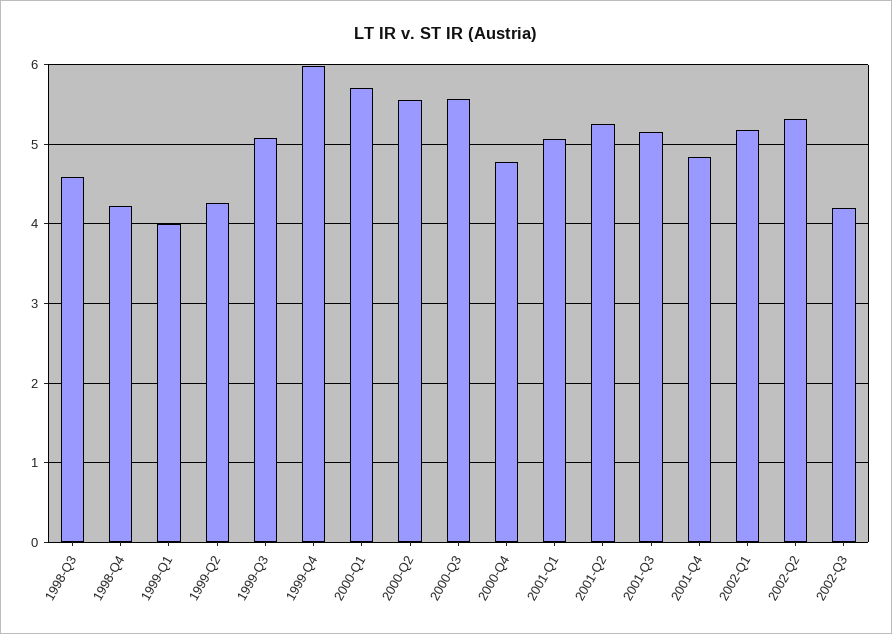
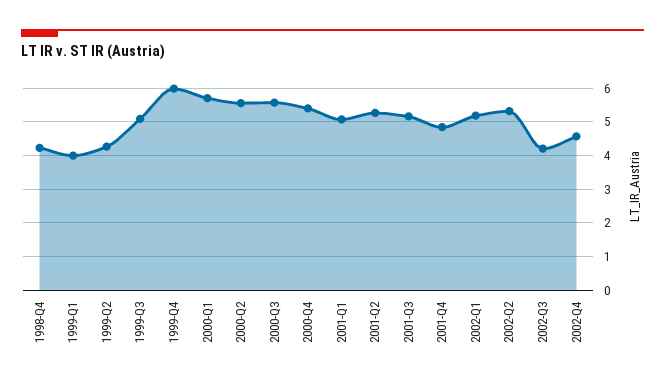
1998-Q3: 4.6 -> none
2000-Q4: 4.8 -> 5.4
2002-Q4: none -> 4.6

